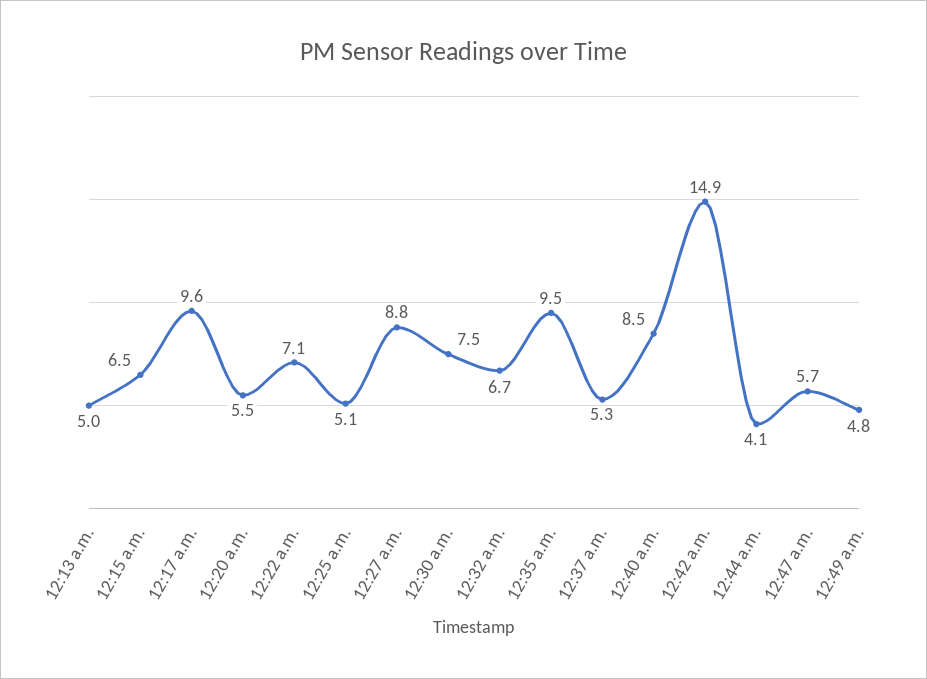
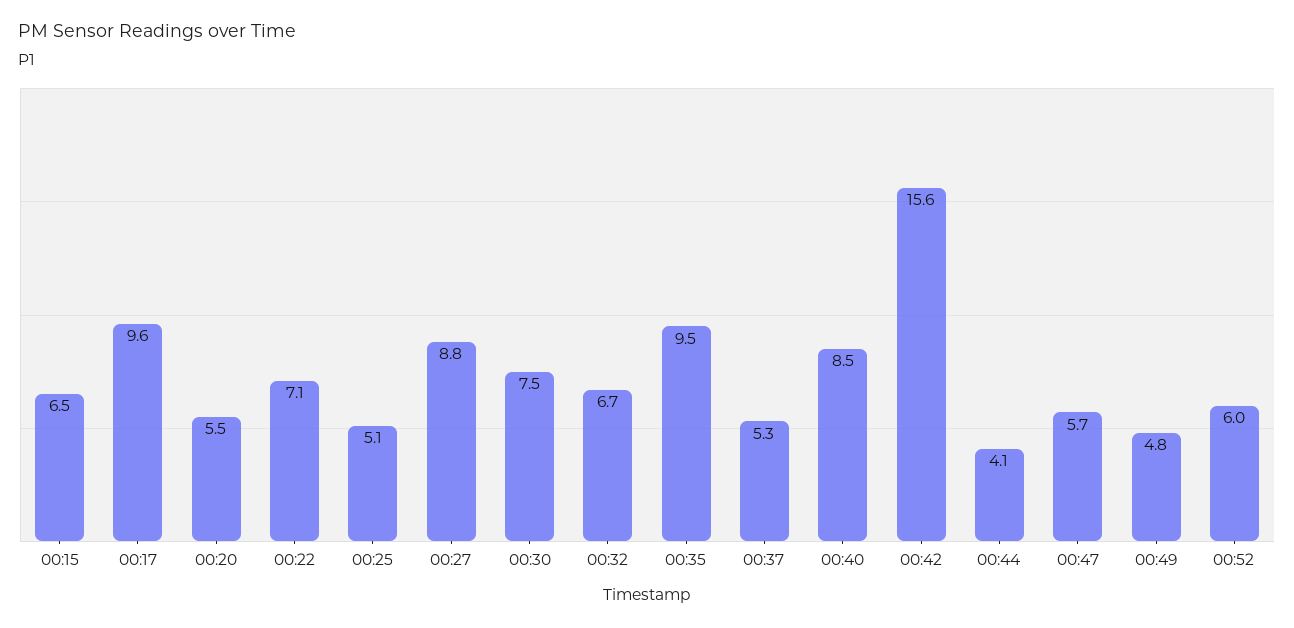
12:13 a.m.: 5 -> none
12:42 a.m.: 14.9 -> 15.6
00:52: none -> 6

